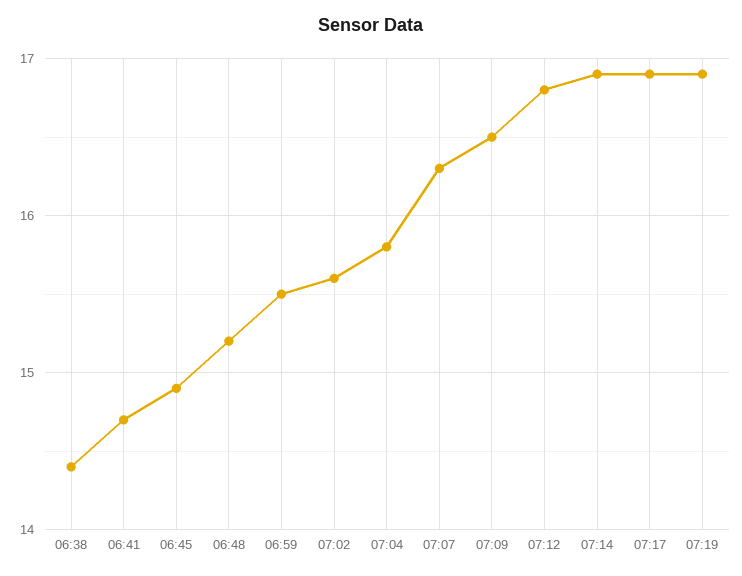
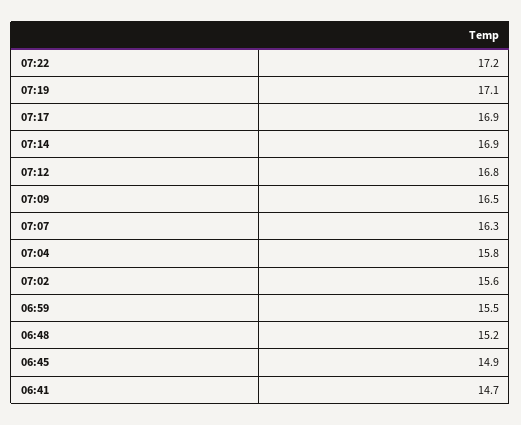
06:38: 14.4 -> none
07:19: 16.9 -> 17.1
07:22: none -> 17.2

